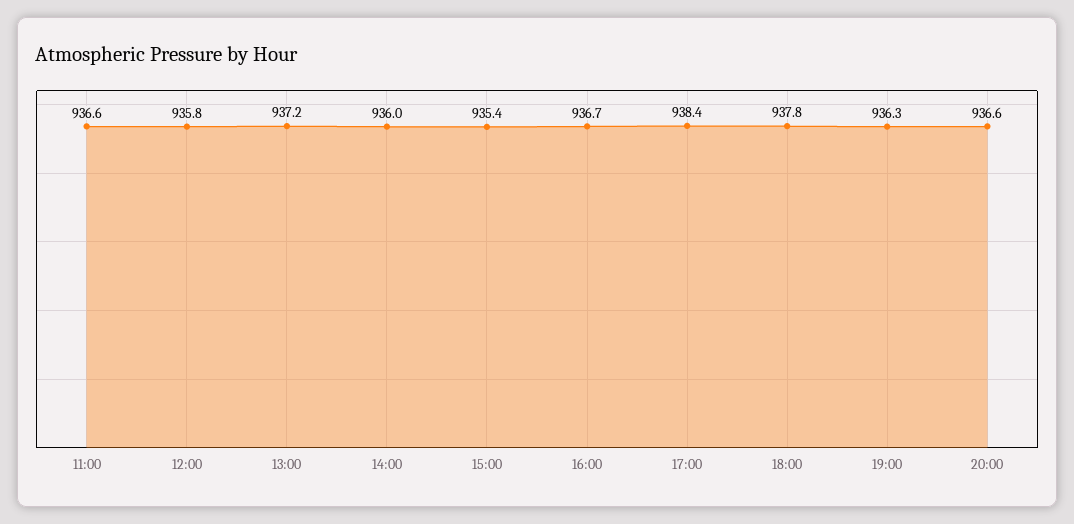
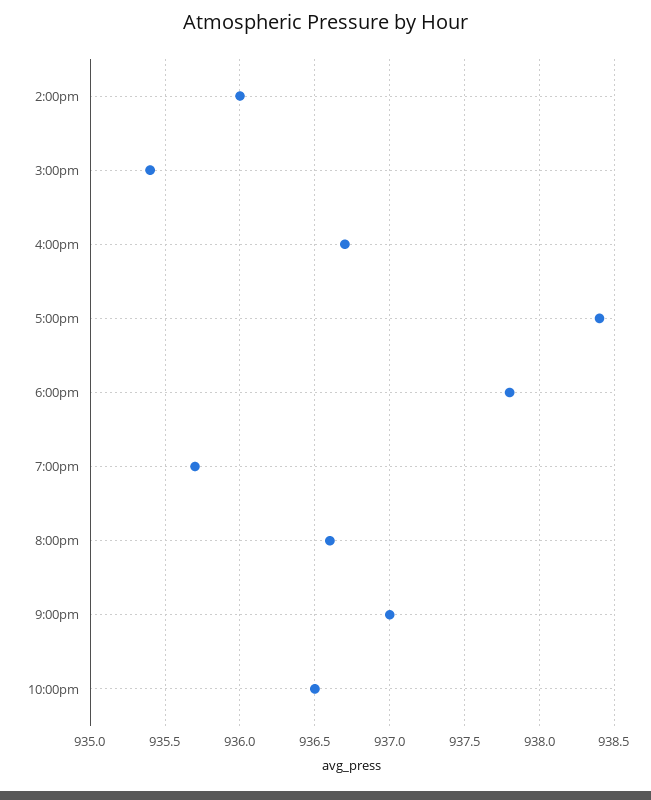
11:00: 936.6 -> none
12:00: 935.8 -> none
13:00: 937.2 -> none
19:00: 936.3 -> 935.7
9:00pm: none -> 937
10:00pm: none -> 936.5

